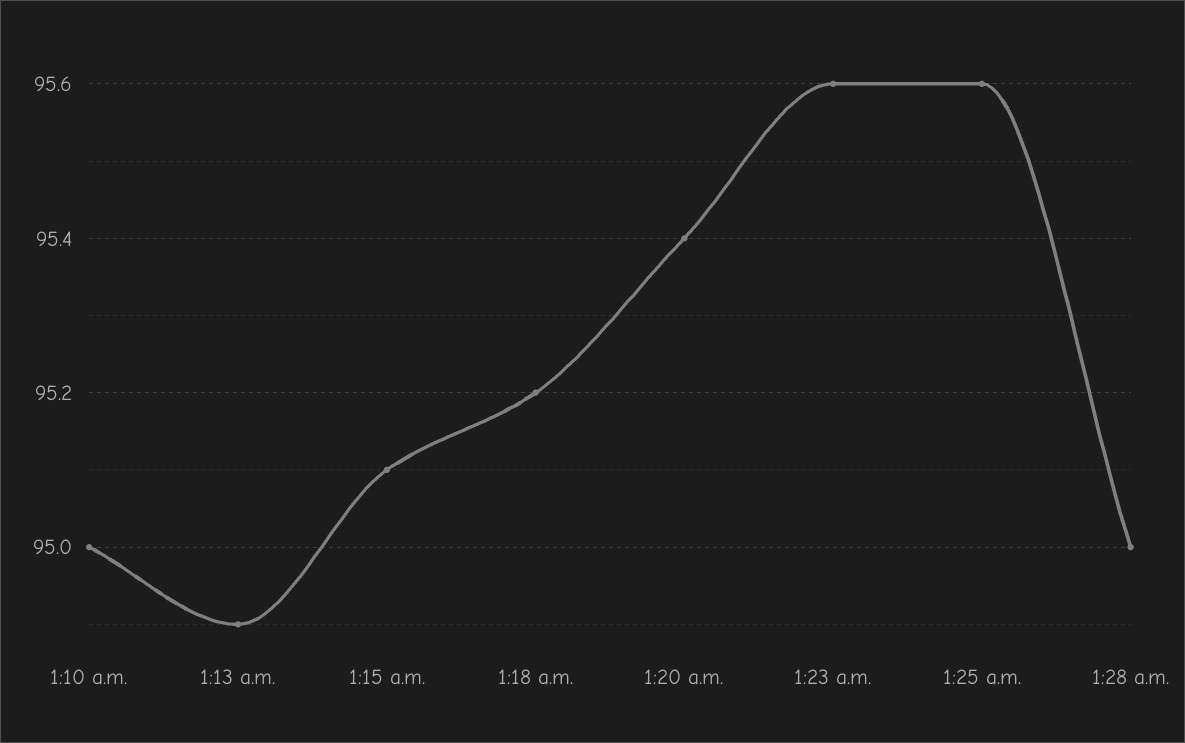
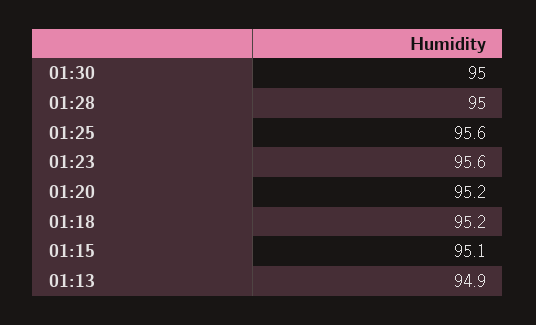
1:10 a.m.: 95 -> none
1:20 a.m.: 95.4 -> 95.2
01:30: none -> 95

